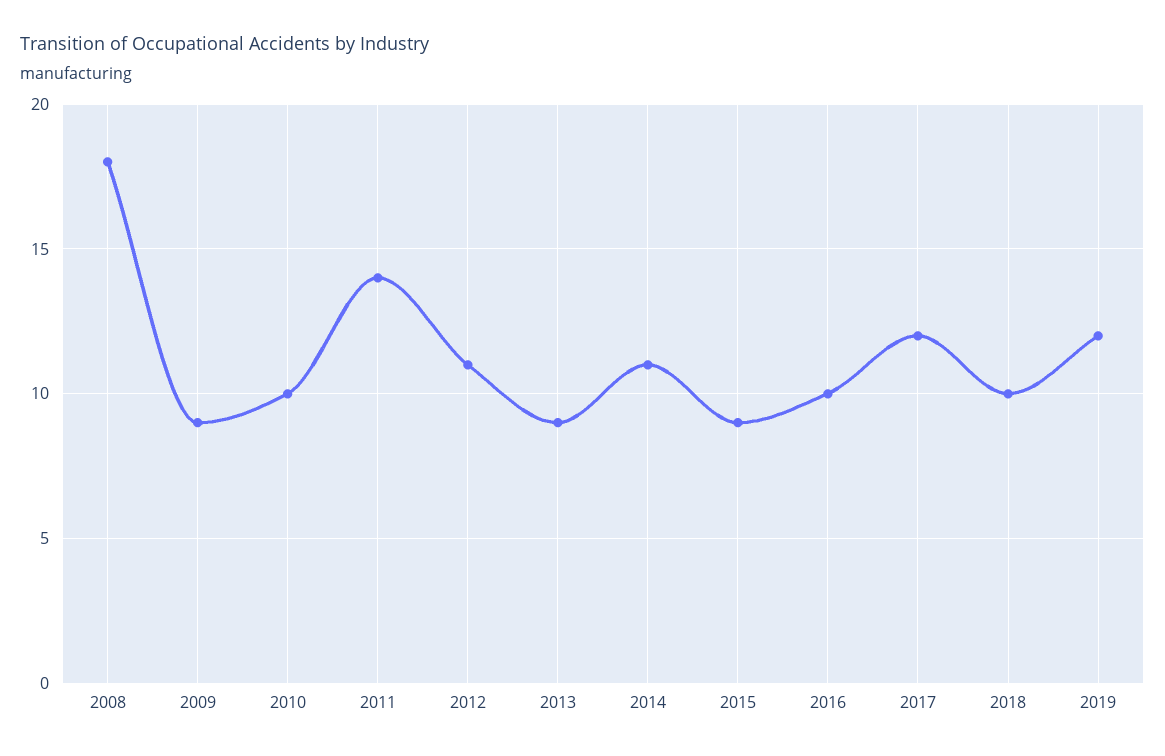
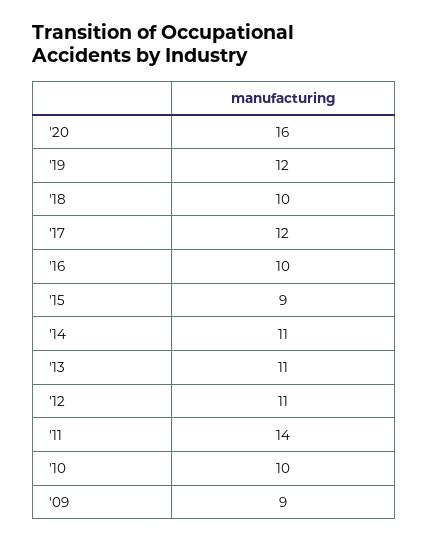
2008: 18 -> none
2013: 9 -> 11
'20: none -> 16

